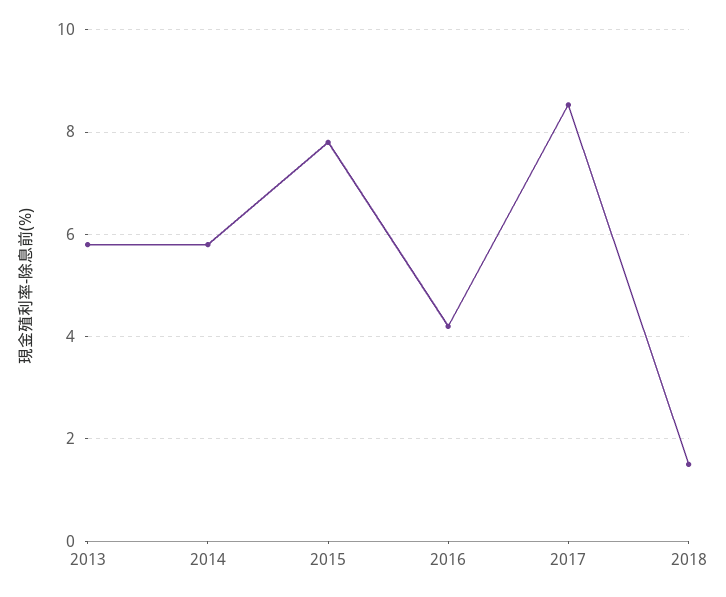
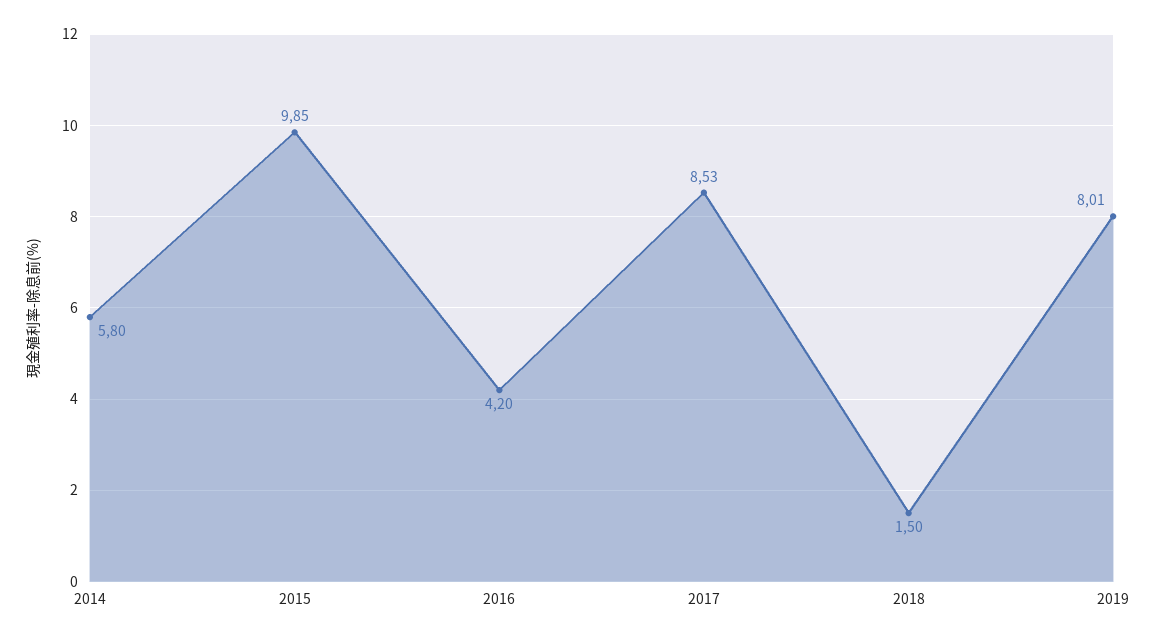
2013: 5.8 -> none
2015: 7.8 -> 9.85
2019: none -> 8.01

